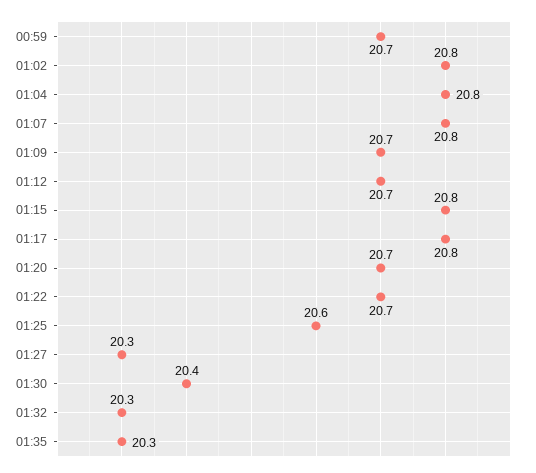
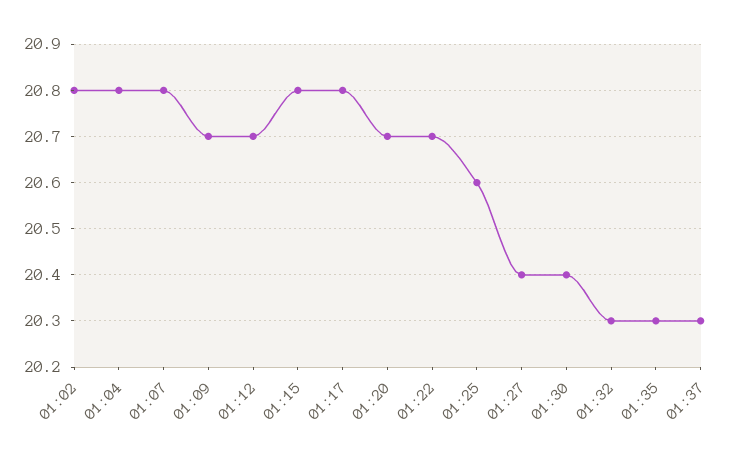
00:59: 20.7 -> none
01:27: 20.3 -> 20.4
01:37: none -> 20.3

